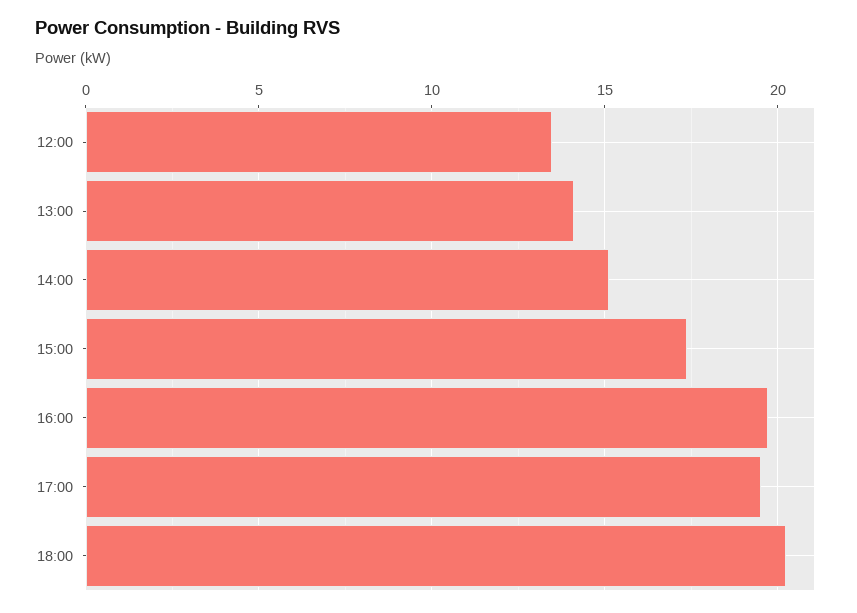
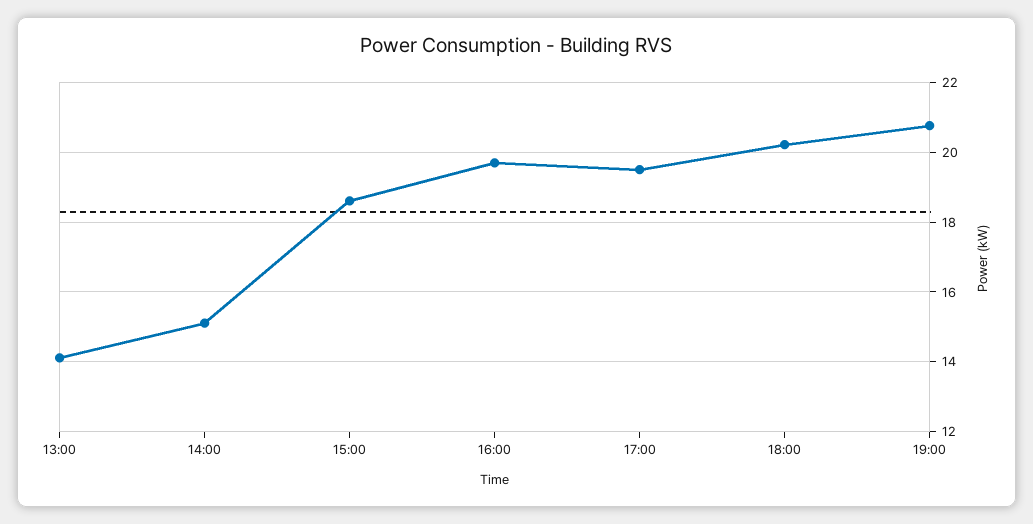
12:00: 13.5 -> none
15:00: 17.5 -> 18.6
19:00: none -> 20.8

